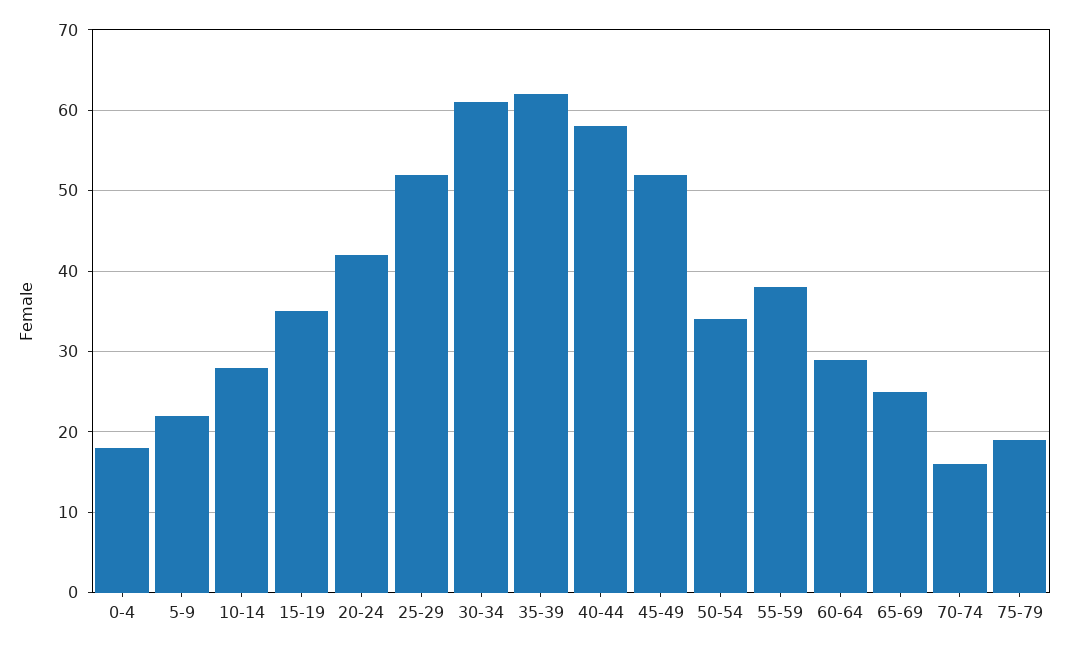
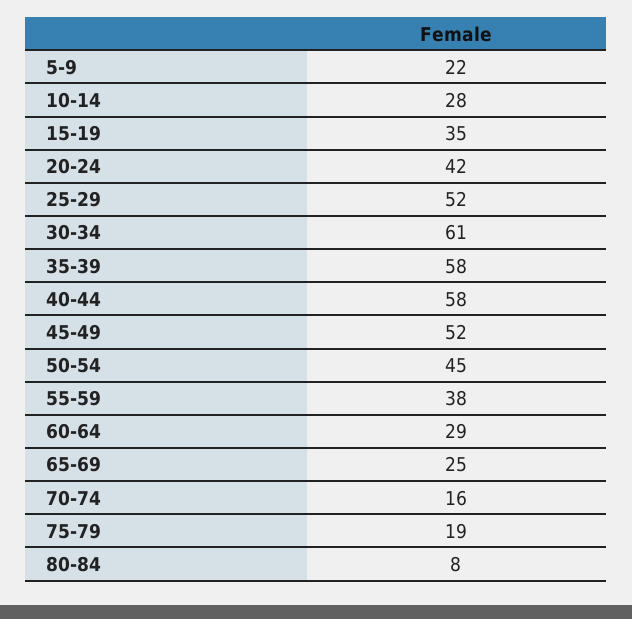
0-4: 18 -> none
35-39: 62 -> 58
50-54: 34 -> 45
80-84: none -> 8

